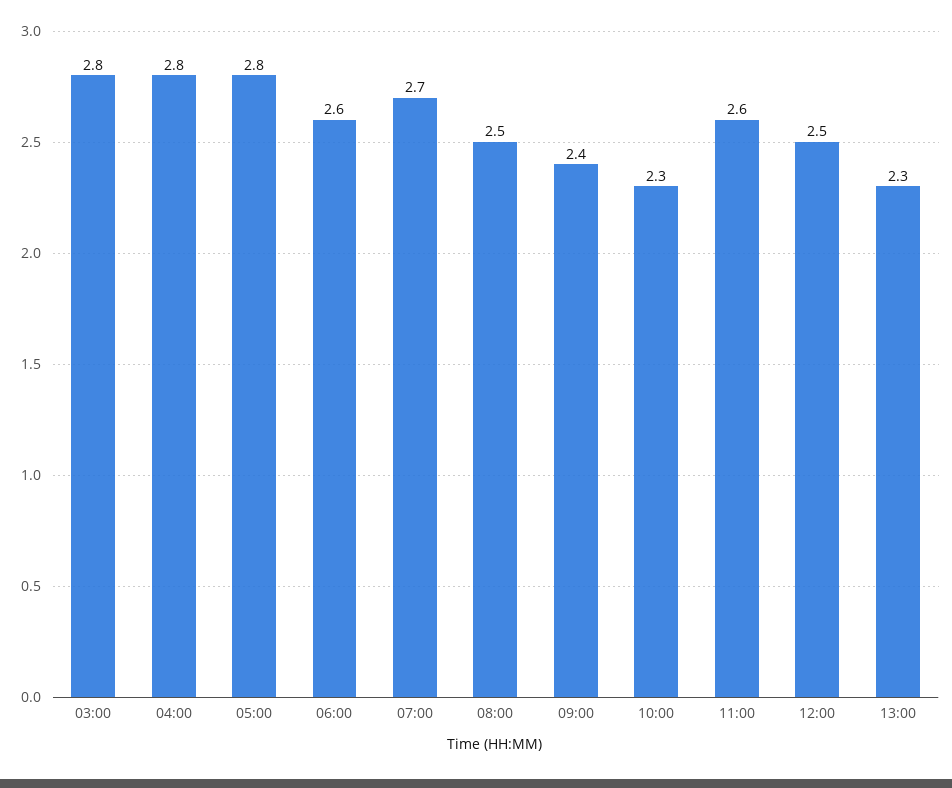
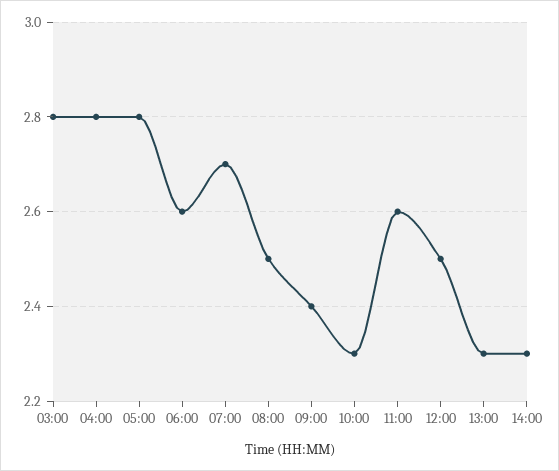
14:00: none -> 2.3

